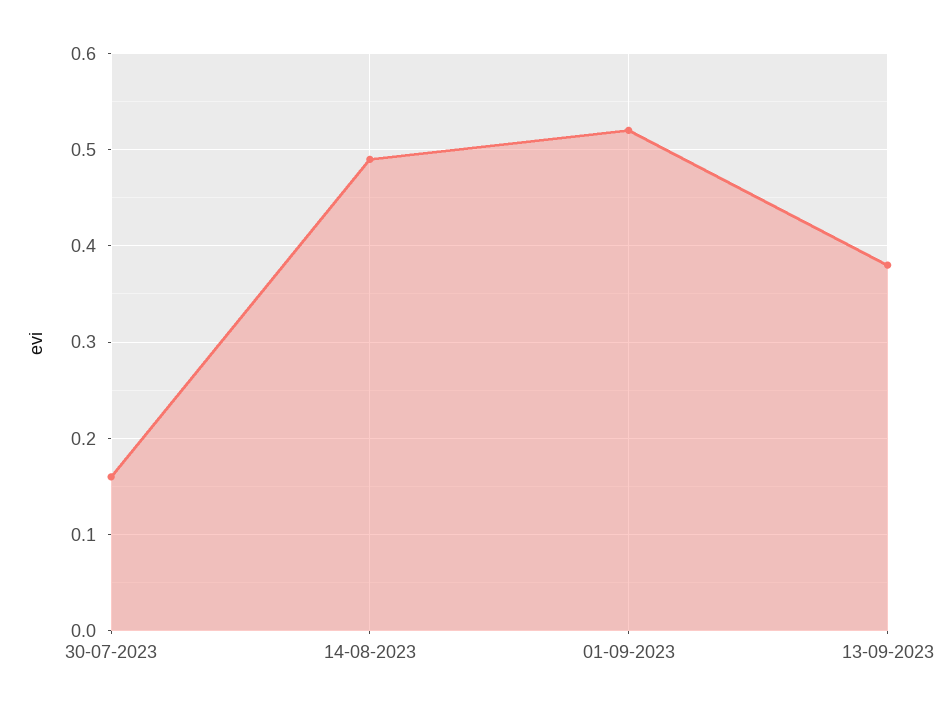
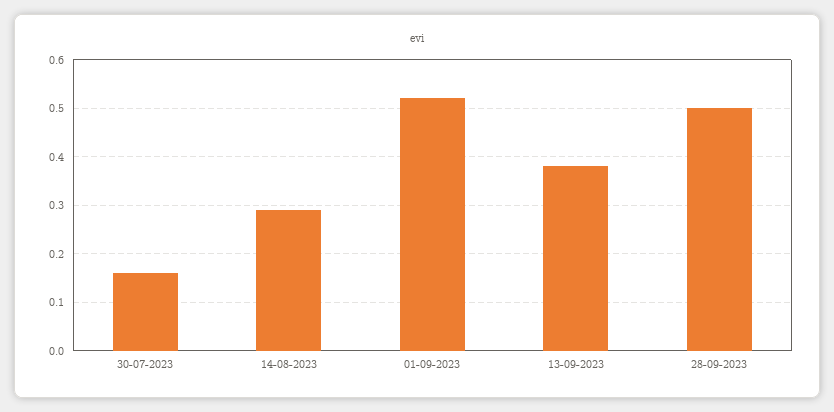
14-08-2023: 0.49 -> 0.3
28-09-2023: none -> 0.5

